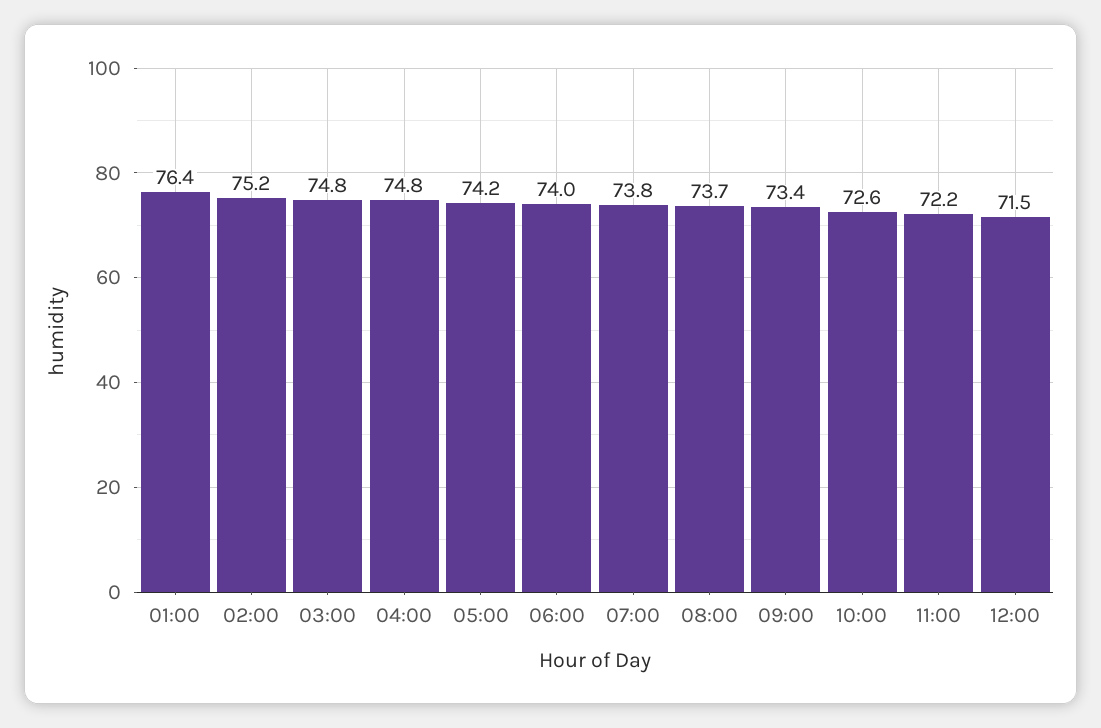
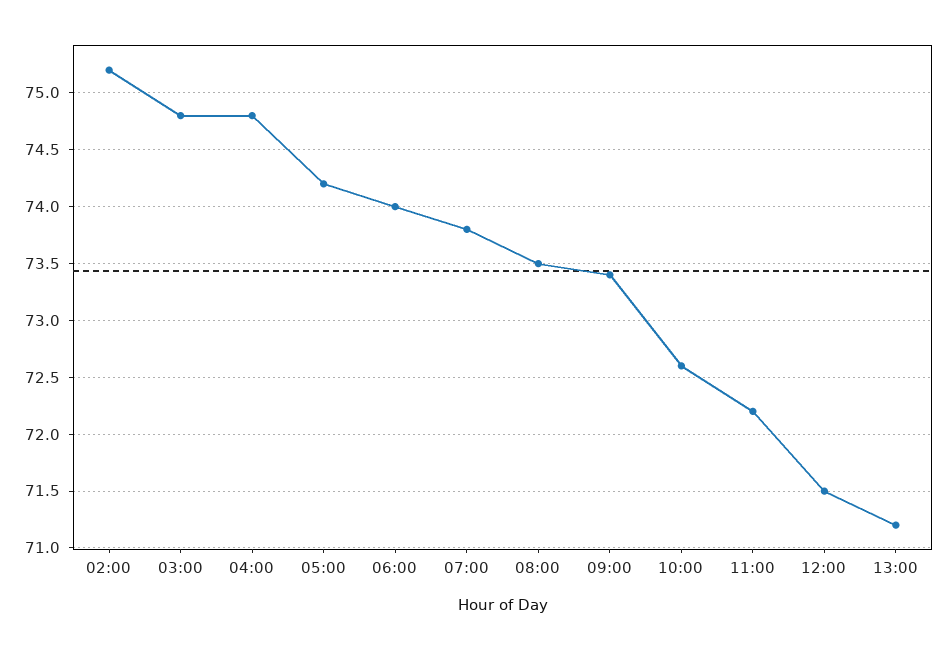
01:00: 76.4 -> none
08:00: 73.7 -> 73.5
13:00: none -> 71.2

